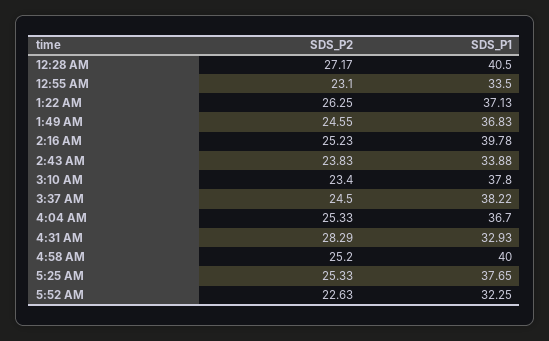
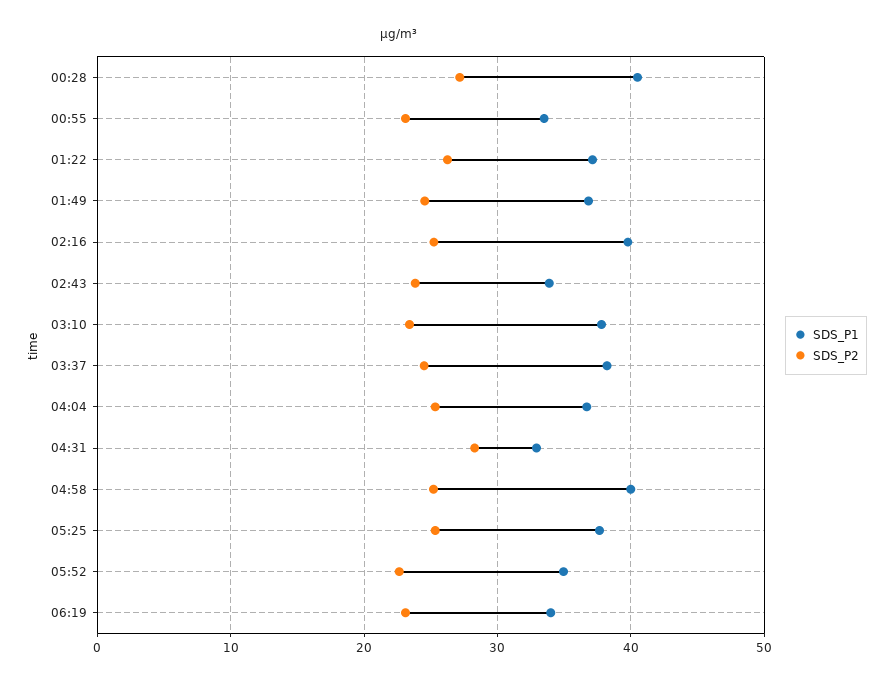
SDS_P1, 5:52 AM: 32.25 -> 35
SDS_P1, 06:19: none -> 34
SDS_P2, 06:19: none -> 23

